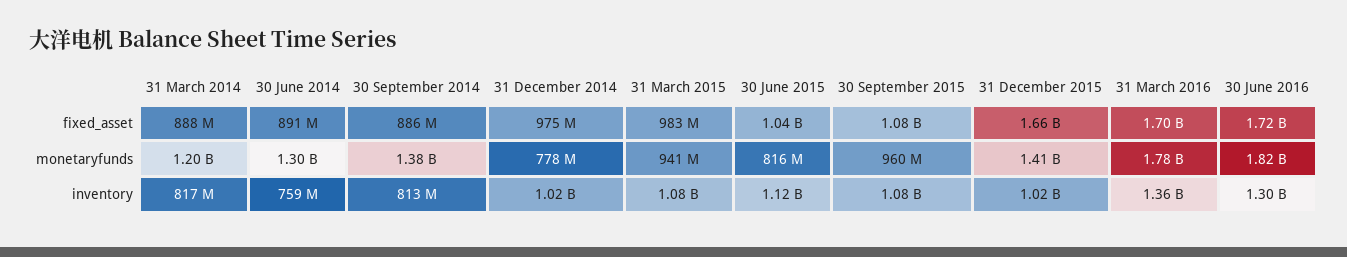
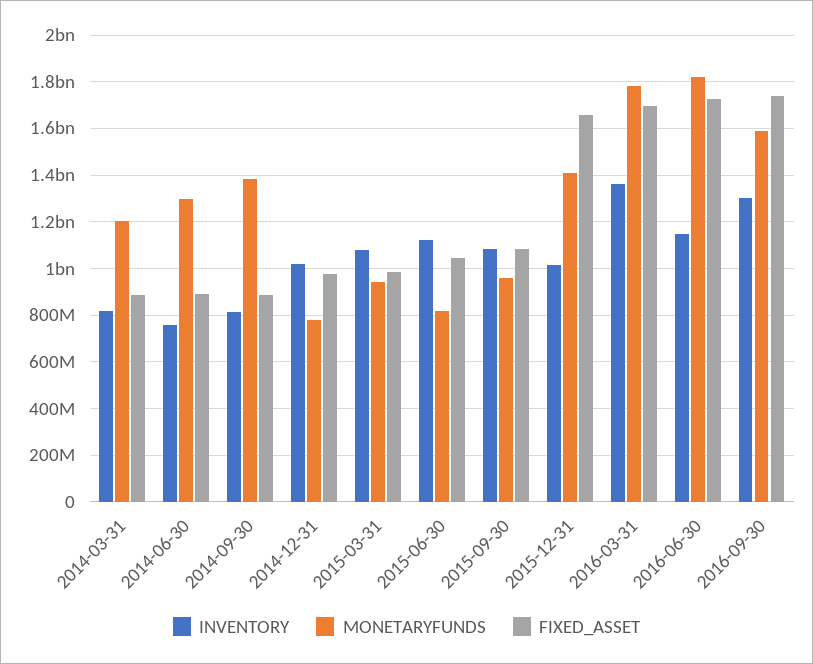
inventory, 30 June 2016: 1300000000 -> 1150000000
inventory, 2016-09-30: none -> 1300000000
monetaryfunds, 2016-09-30: none -> 1600000000
fixed_asset, 2016-09-30: none -> 1750000000

